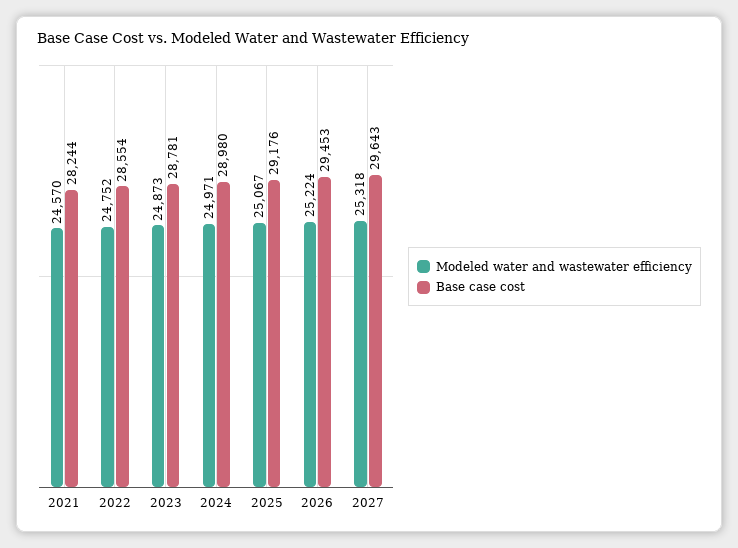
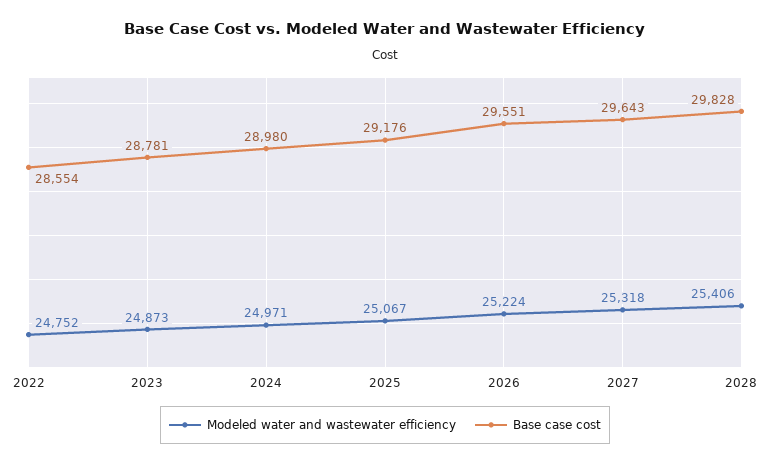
Modeled water and wastewater efficiency, 2021: 24570 -> none
Base case cost, 2021: 28244 -> none
Base case cost, 2026: 29453 -> 29551
Modeled water and wastewater efficiency, 2028: none -> 25406
Base case cost, 2028: none -> 29828

